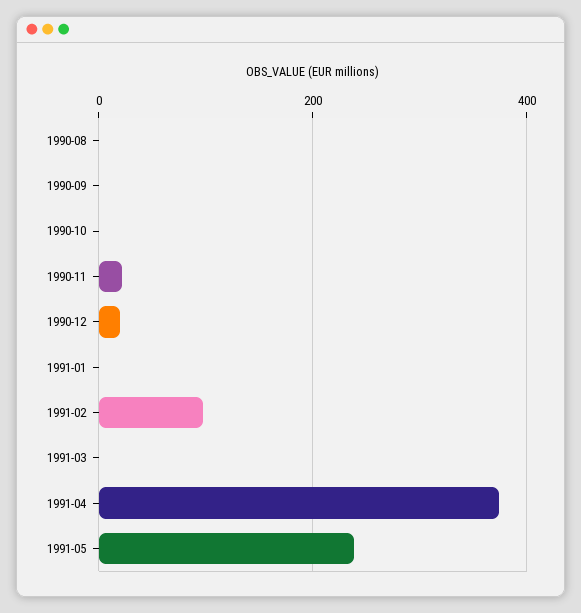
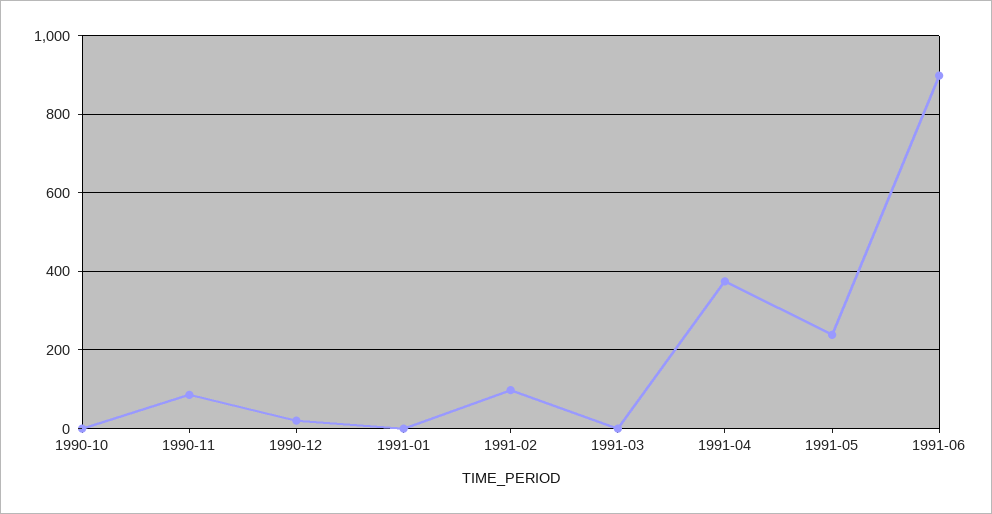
1990-08: 0 -> none
1990-09: 0 -> none
1990-11: 20 -> 80
1991-06: none -> 900

